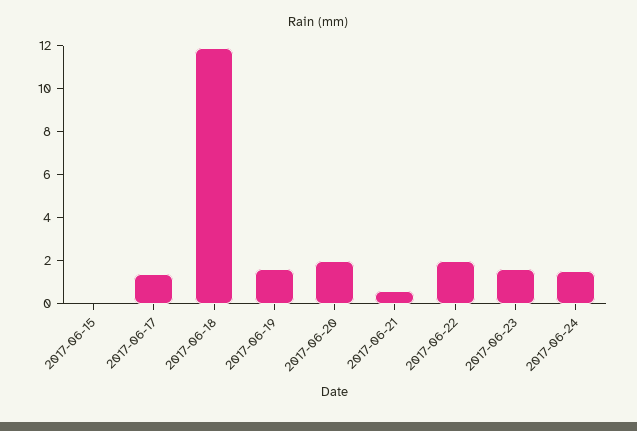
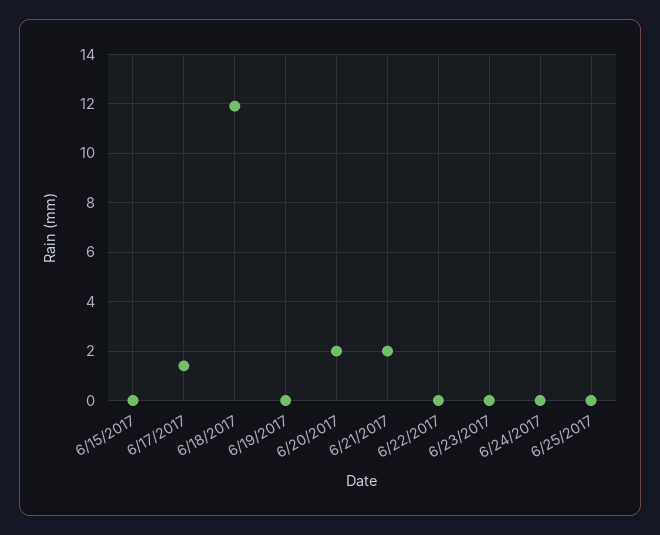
2017-06-19: 1.5 -> 0
2017-06-21: 0.5 -> 2
2017-06-22: 2 -> 0
2017-06-23: 1.5 -> 0
2017-06-24: 1.5 -> 0
6/25/2017: none -> 0

